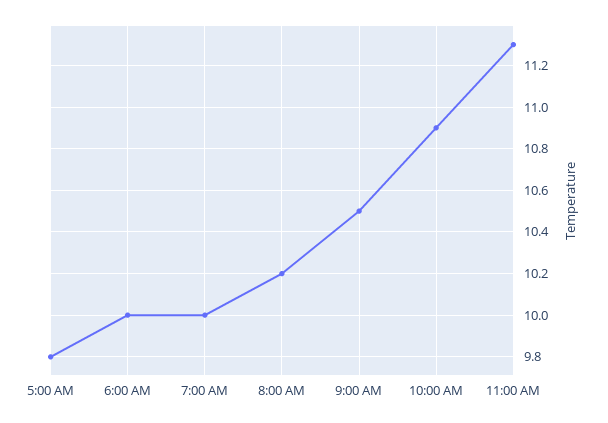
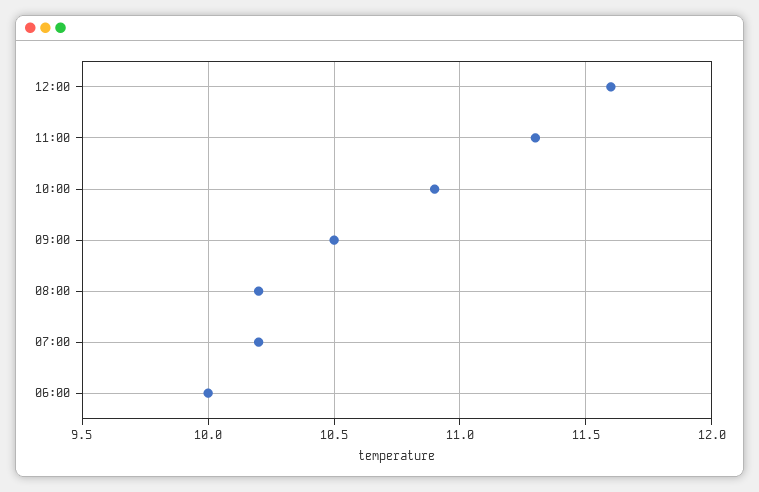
5:00 AM: 9.8 -> none
7:00 AM: 10 -> 10.2
12:00: none -> 11.6

